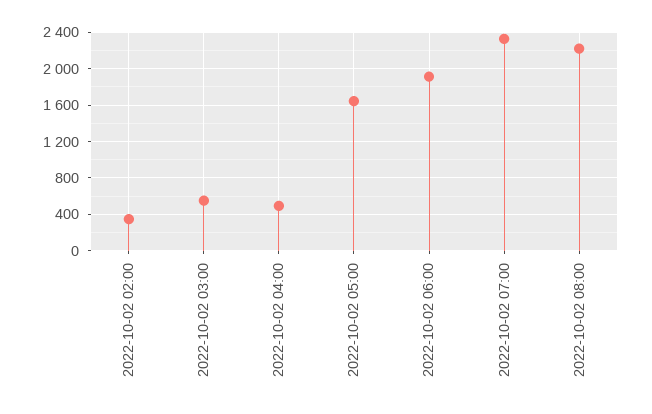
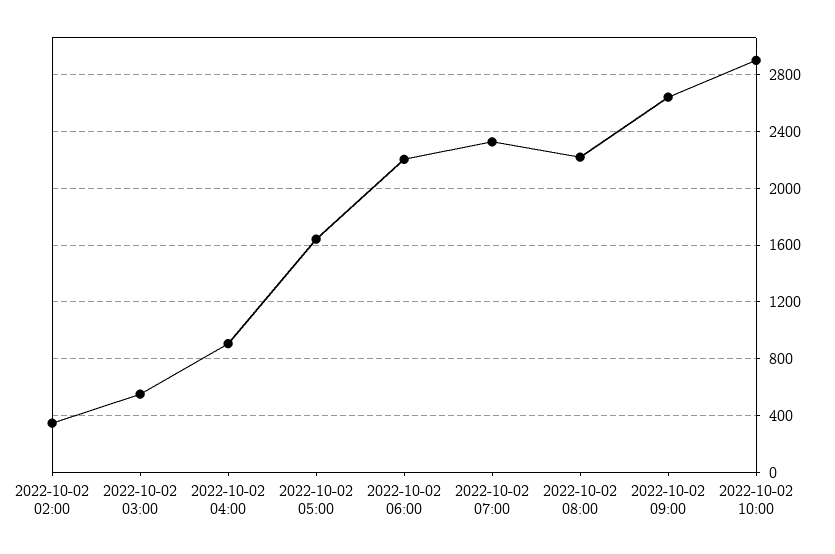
2022-10-02 04:00: 500 -> 900
2022-10-02 06:00: 1900 -> 2200
2022-10-02 09:00: none -> 2650
2022-10-02 10:00: none -> 2900

